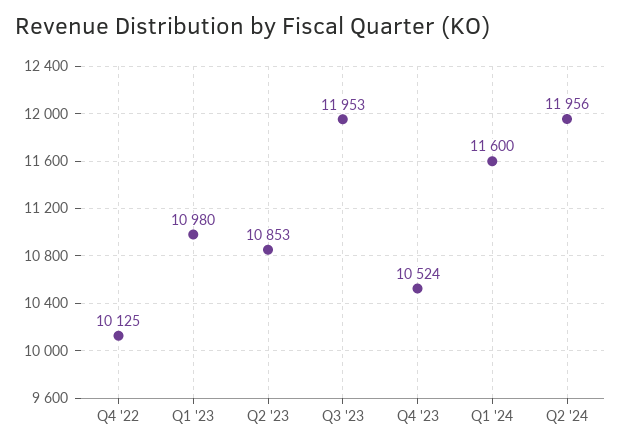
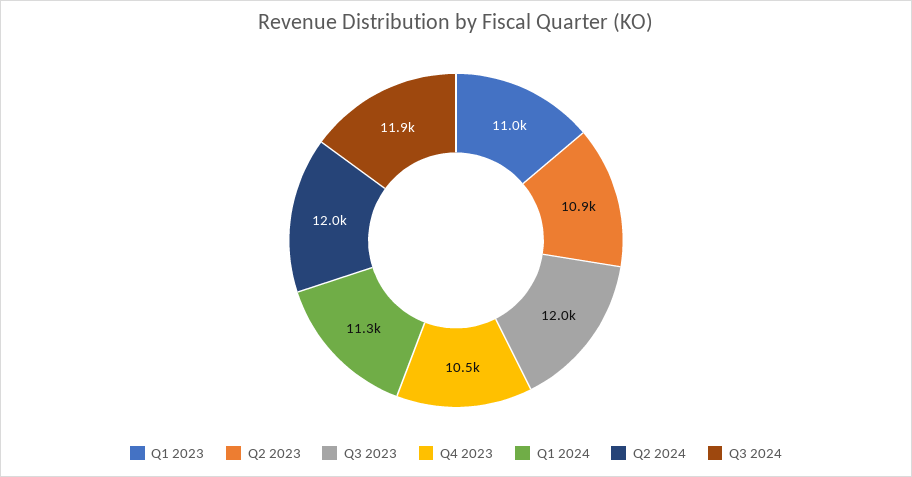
Q4 '22: 10125 -> none
Q1 '24: 11600 -> 11300
Q3 2024: none -> 11900

